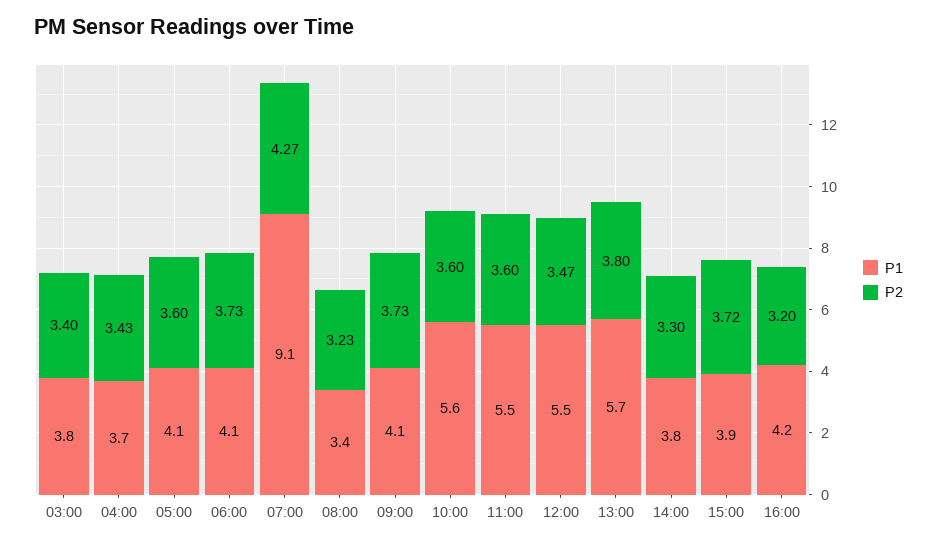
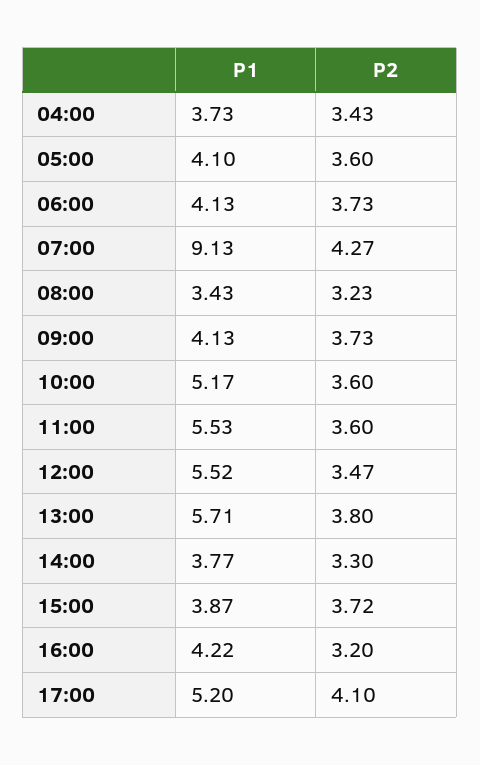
P1, 03:00: 3.8 -> none
P2, 03:00: 3.4 -> none
P1, 10:00: 5.6 -> 5.17
P1, 17:00: none -> 5.2
P2, 17:00: none -> 4.1

